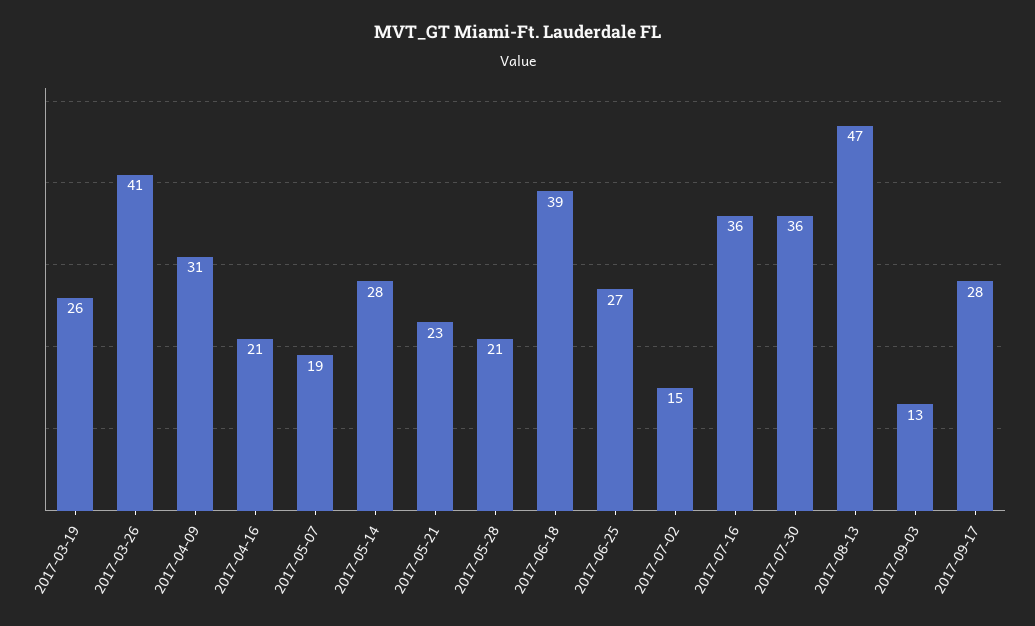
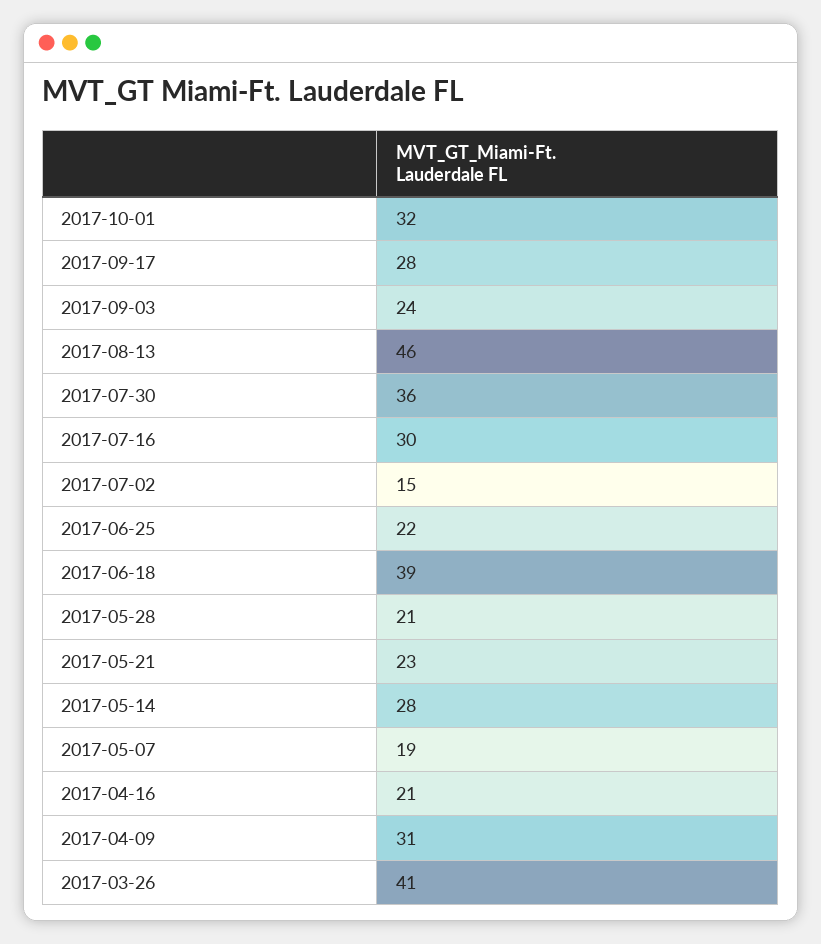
2017-03-19: 26 -> none
2017-06-25: 27 -> 22
2017-07-16: 36 -> 30
2017-08-13: 47 -> 46
2017-09-03: 13 -> 24
2017-10-01: none -> 32

